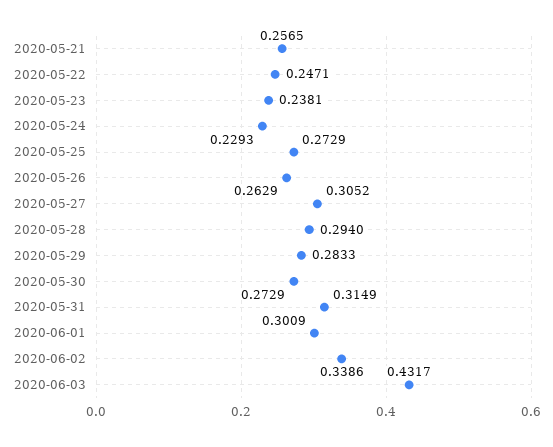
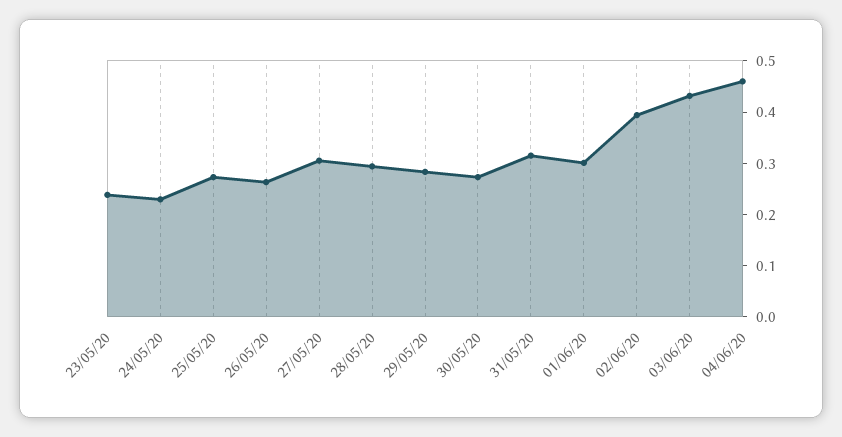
2020-05-21: 0.2565 -> none
2020-05-22: 0.2471 -> none
2020-06-02: 0.3386 -> 0.4
04/06/20: none -> 0.46

